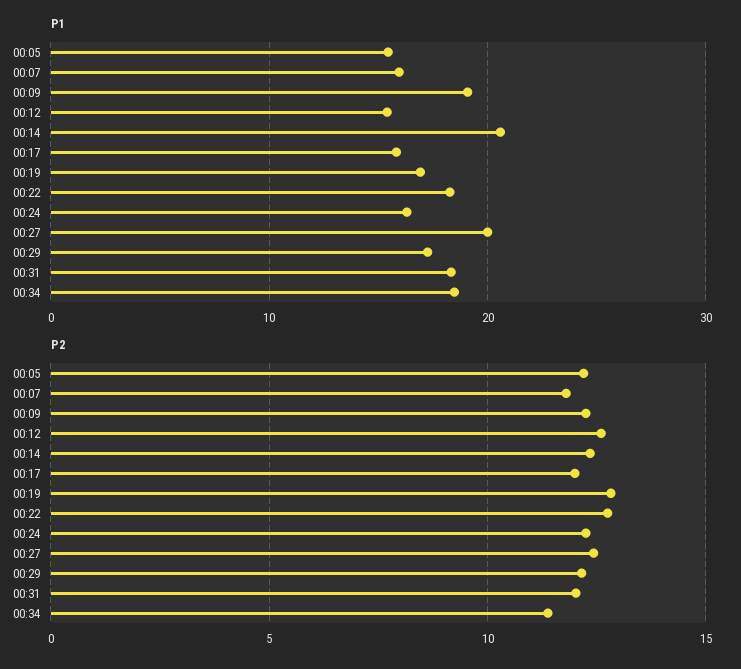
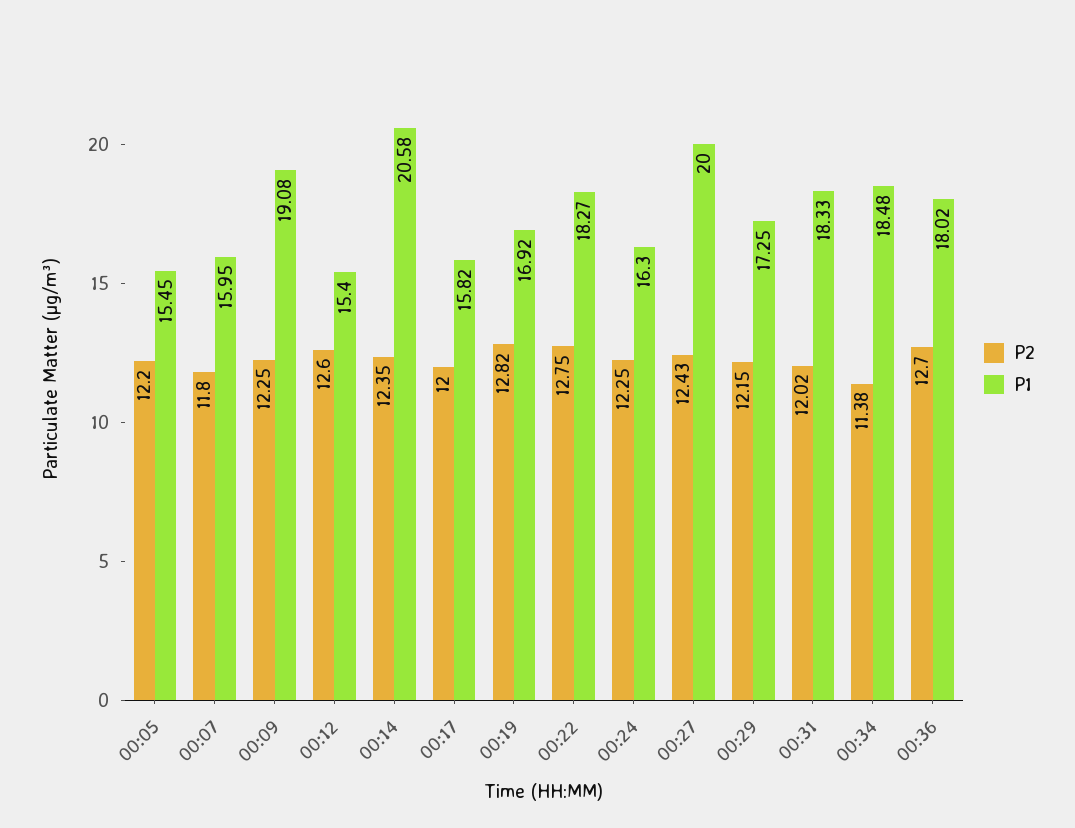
P2, 00:36: none -> 12.7
P1, 00:36: none -> 18.02

